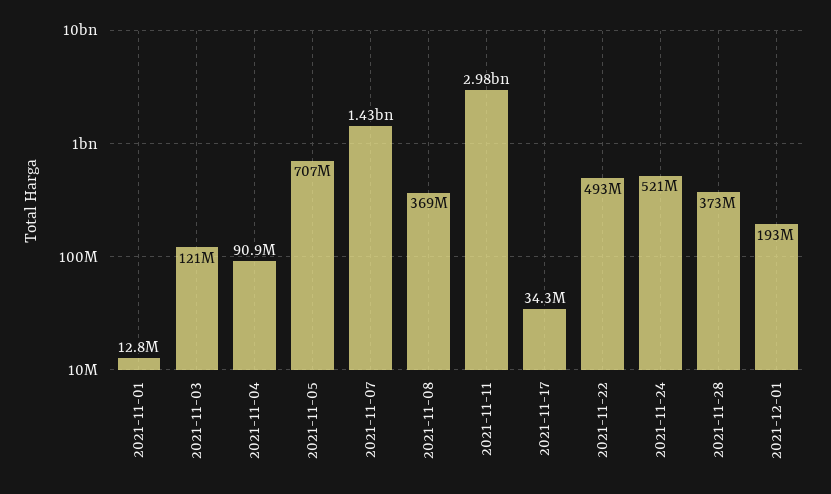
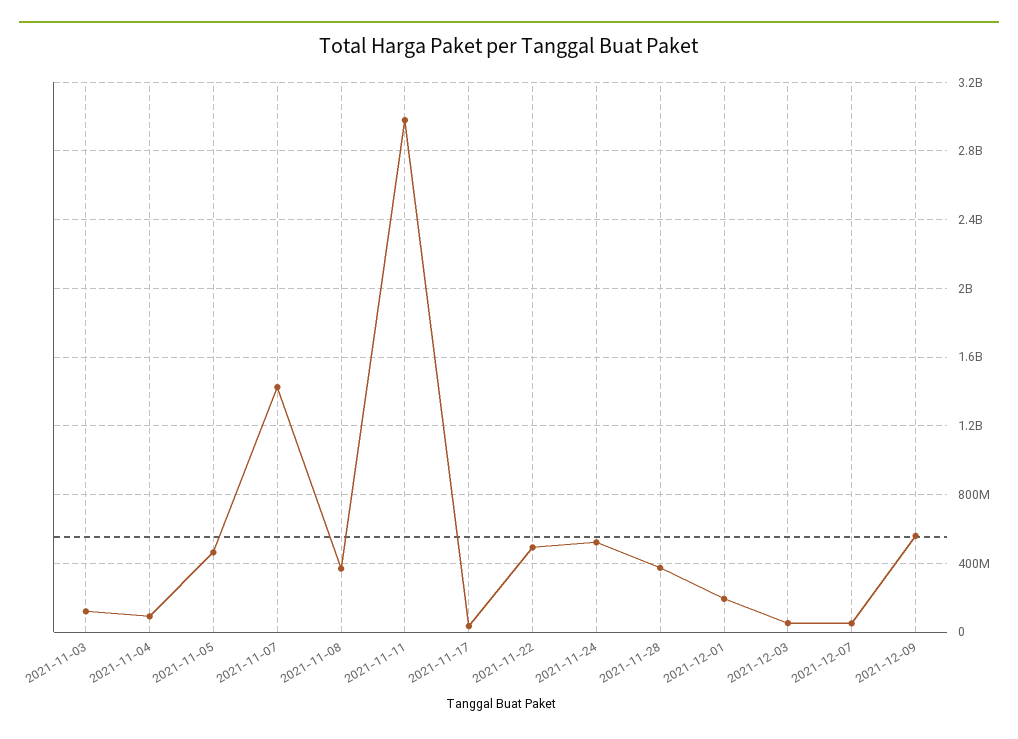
2021-11-01: 12800000 -> none
2021-11-05: 707000000 -> 450000000
2021-12-03: none -> 50000000
2021-12-07: none -> 50000000
2021-12-09: none -> 550000000

